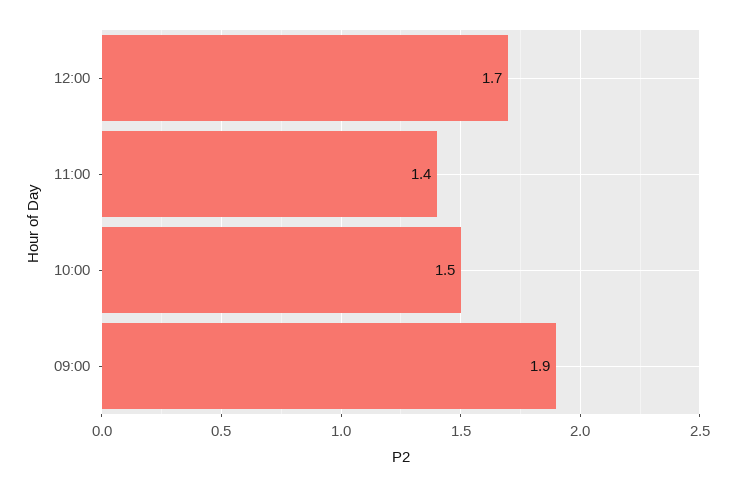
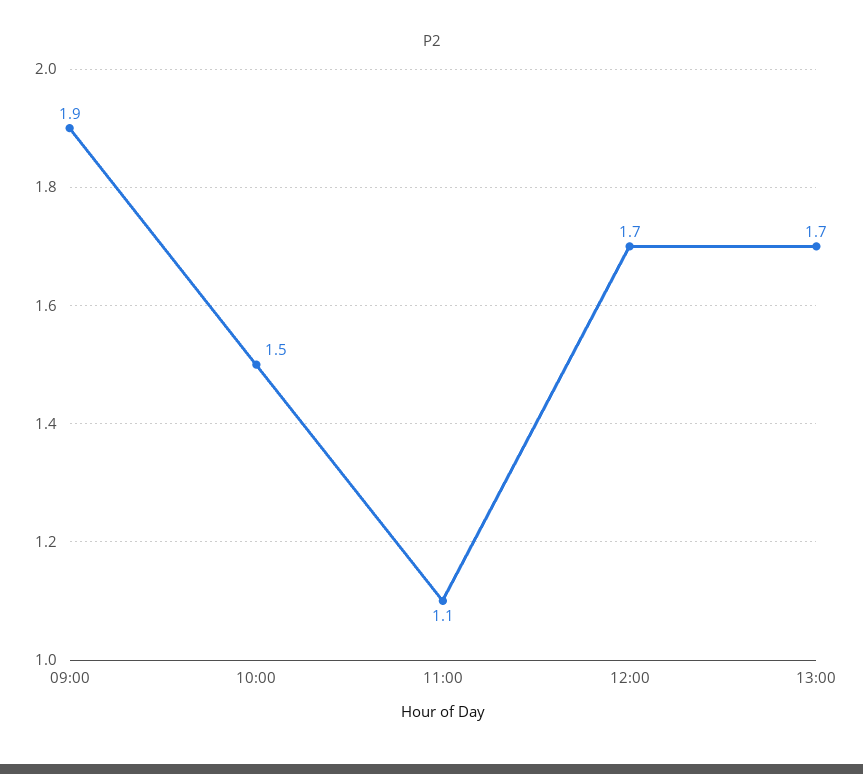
11:00: 1.4 -> 1.1
13:00: none -> 1.7

